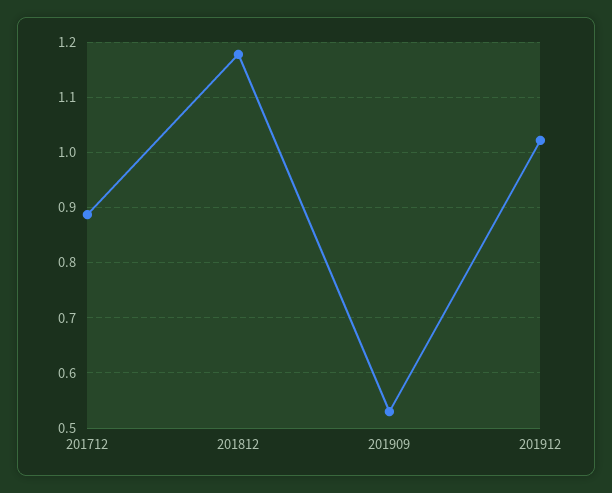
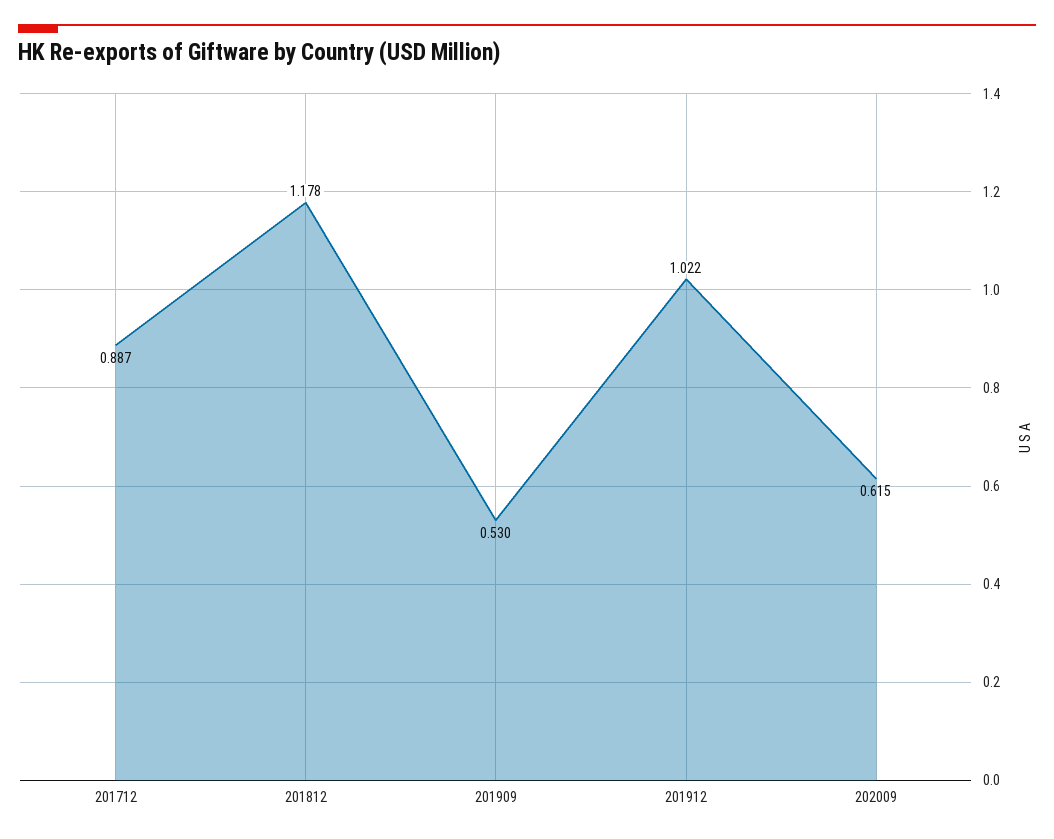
202009: none -> 0.615

